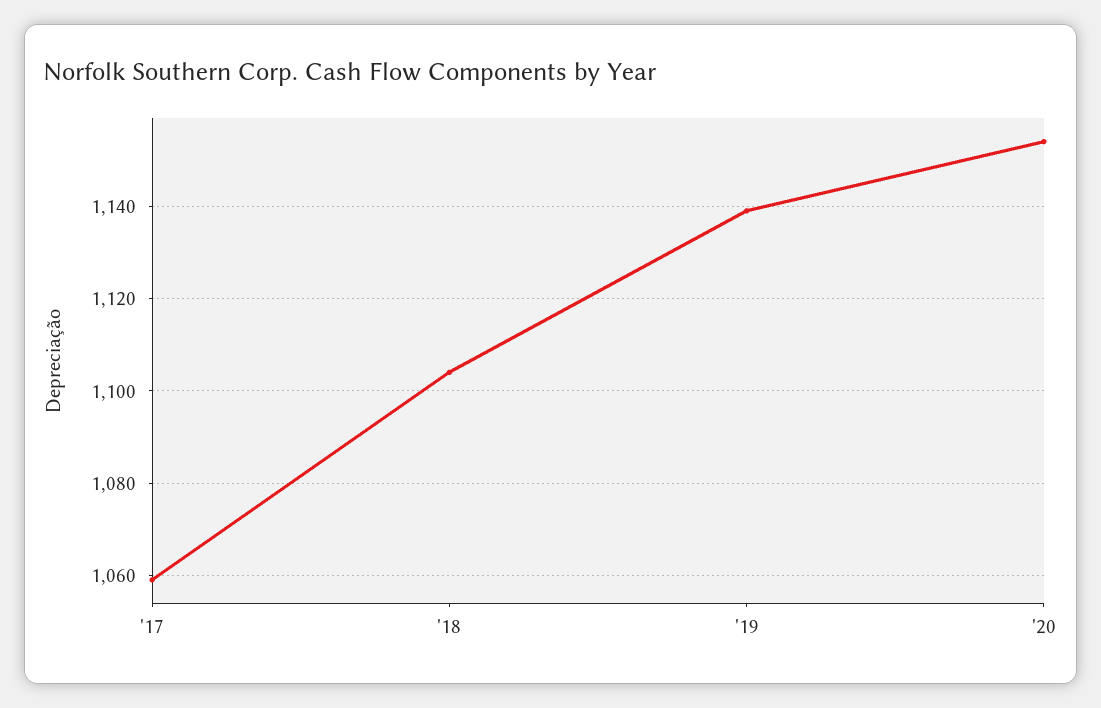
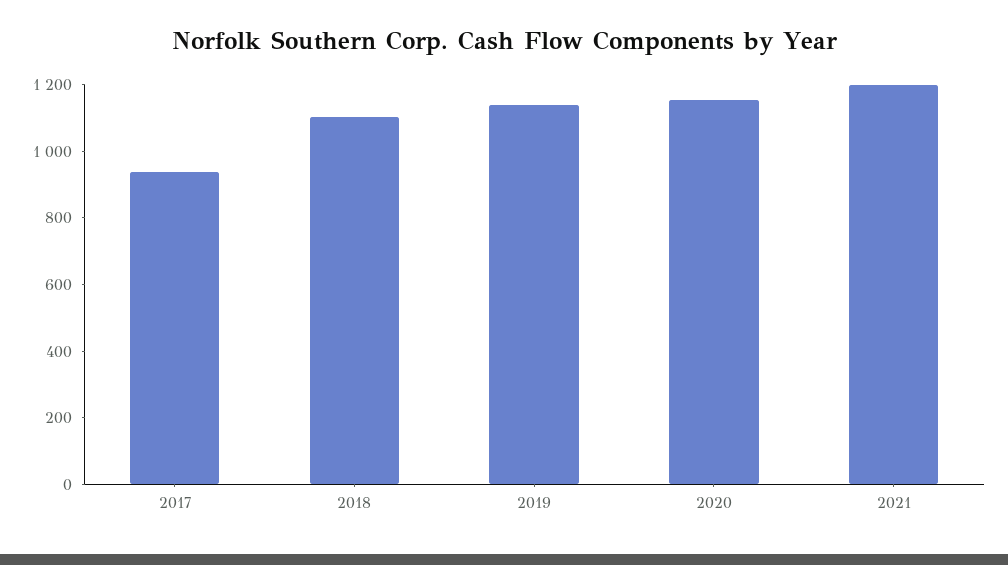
'17: 1060 -> 950
2021: none -> 1200

